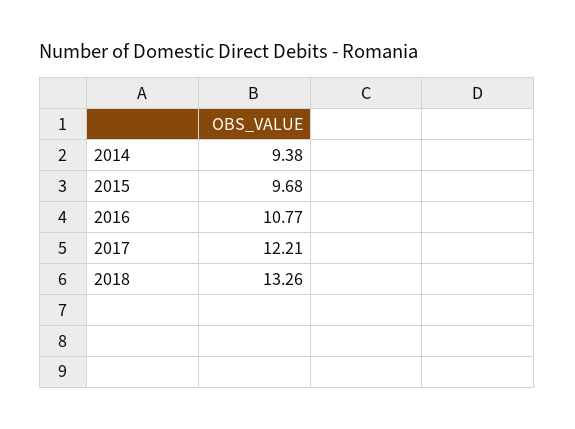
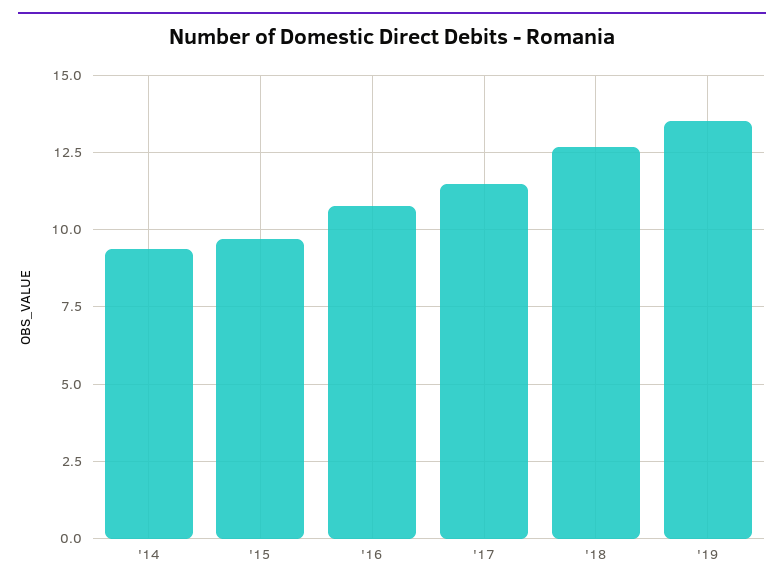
2017: 12.21 -> 11.5
2018: 13.26 -> 12.75
'19: none -> 13.5

